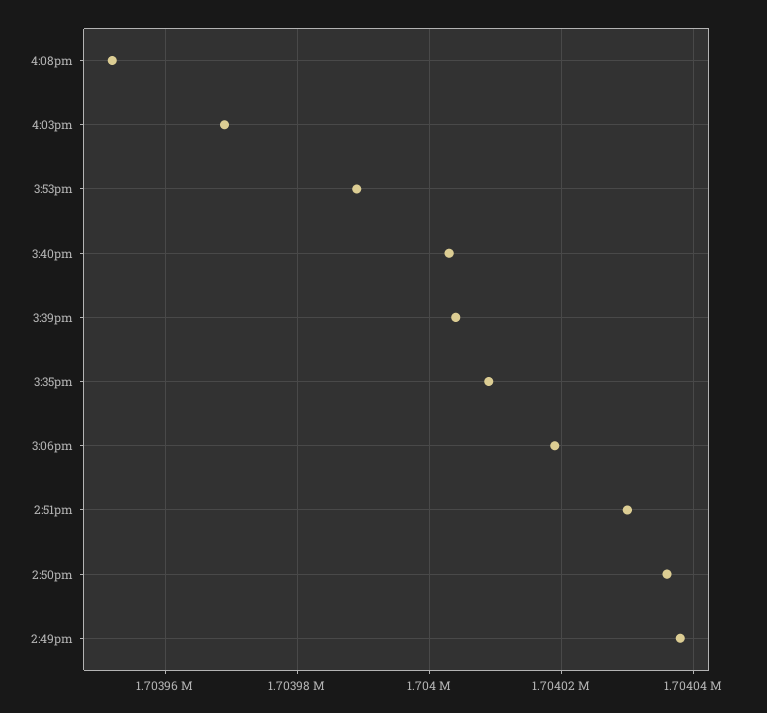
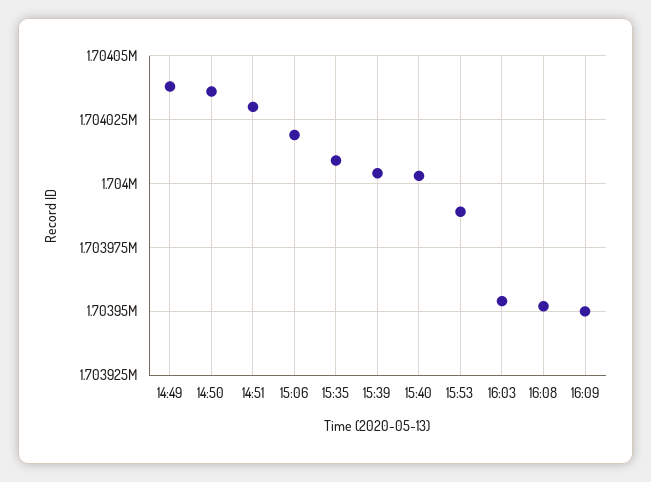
4:03pm: 1703970 -> 1703955
16:09: none -> 1703950

